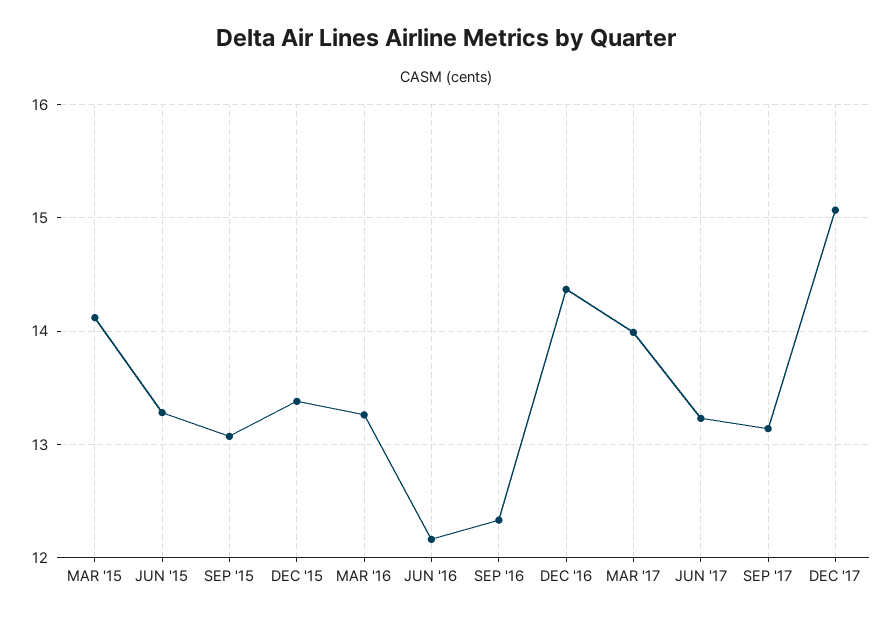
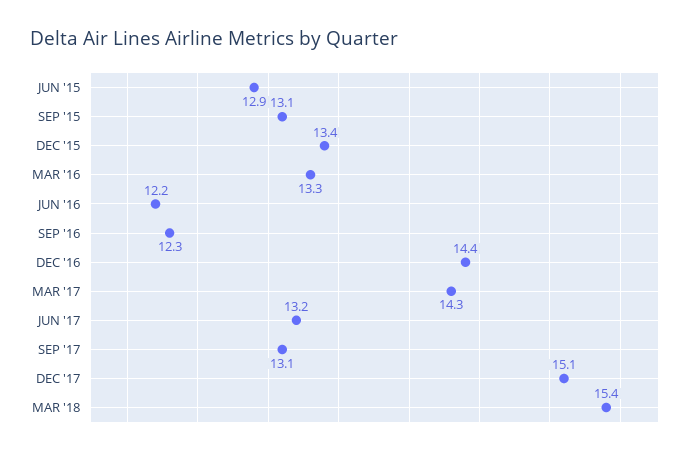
MAR '15: 14.1 -> none
JUN '15: 13.3 -> 12.9
MAR '17: 14 -> 14.3
MAR '18: none -> 15.4

